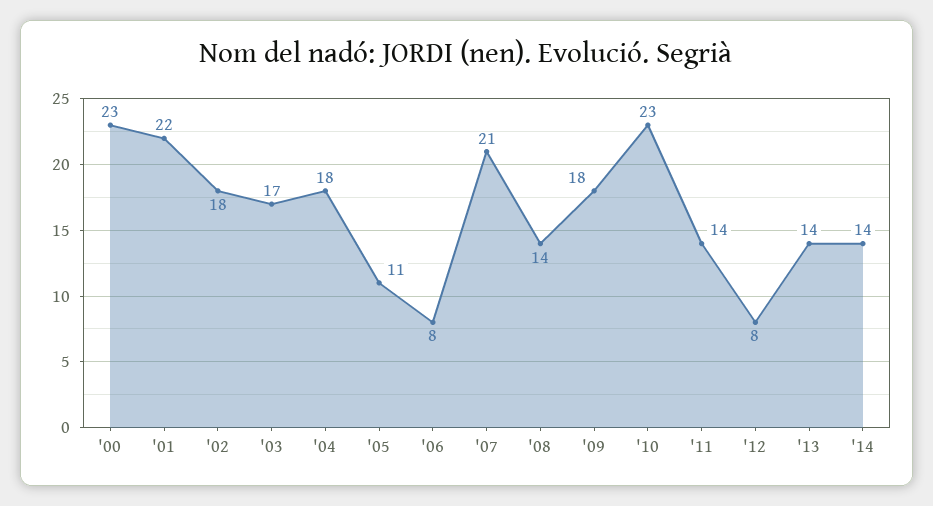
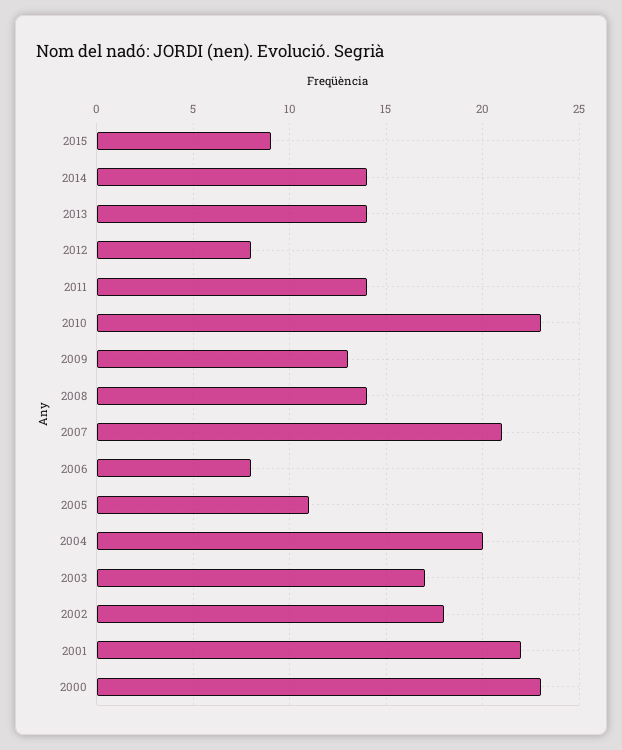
'04: 18 -> 20
'09: 18 -> 13
2015: none -> 9

